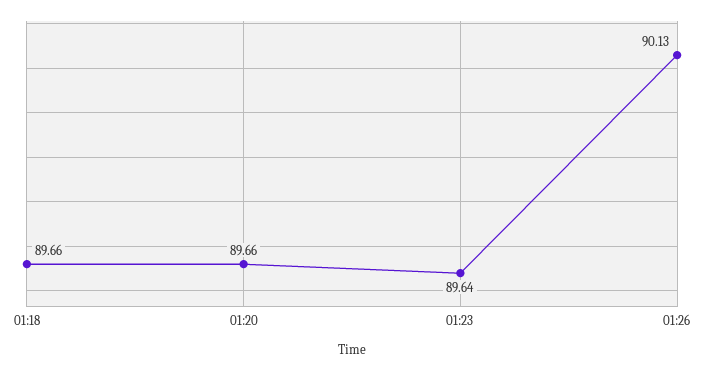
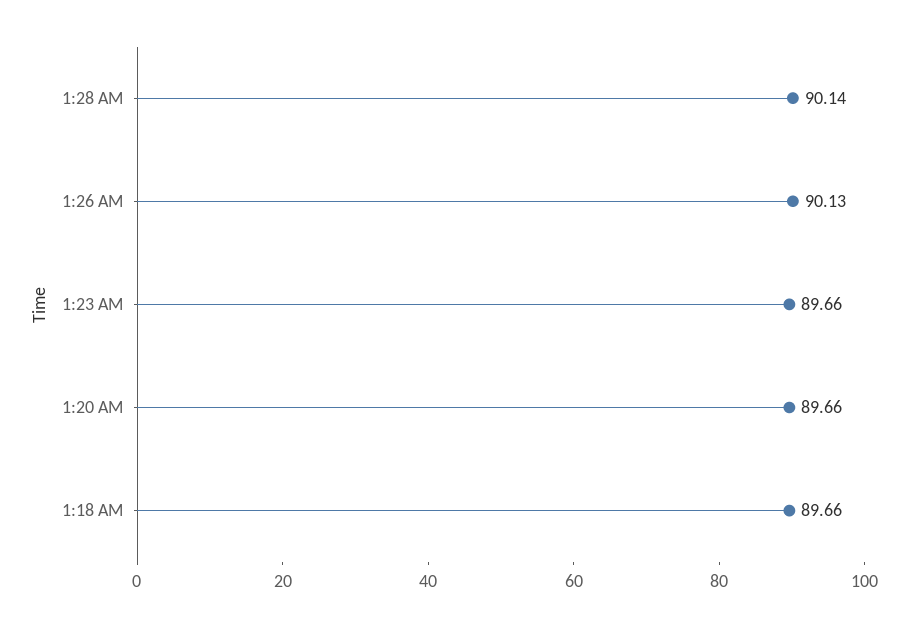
01:23: 89.64 -> 89.66
1:28 AM: none -> 90.14

